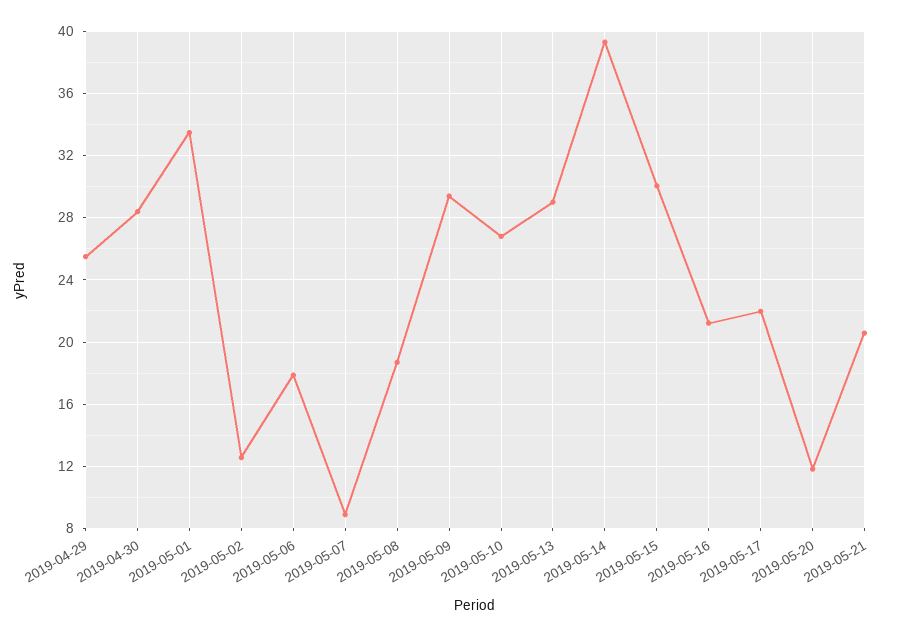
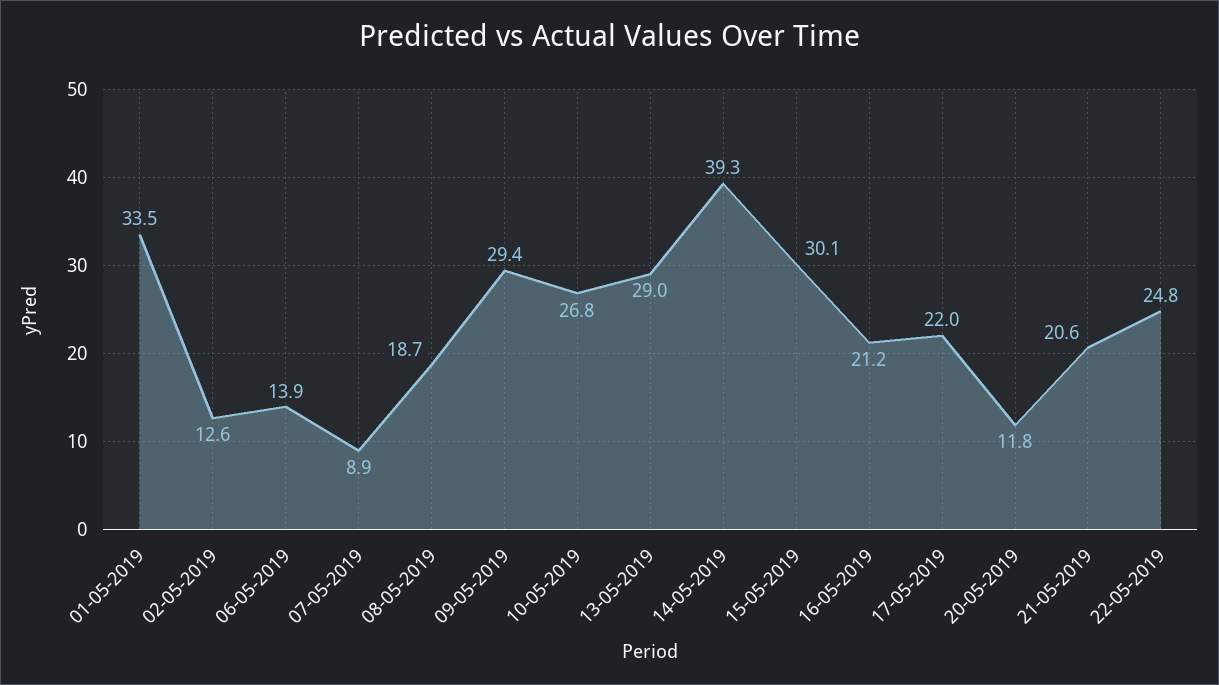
2019-04-29: 25.5 -> none
2019-04-30: 28.5 -> none
2019-05-06: 18 -> 13.9
22-05-2019: none -> 24.8

